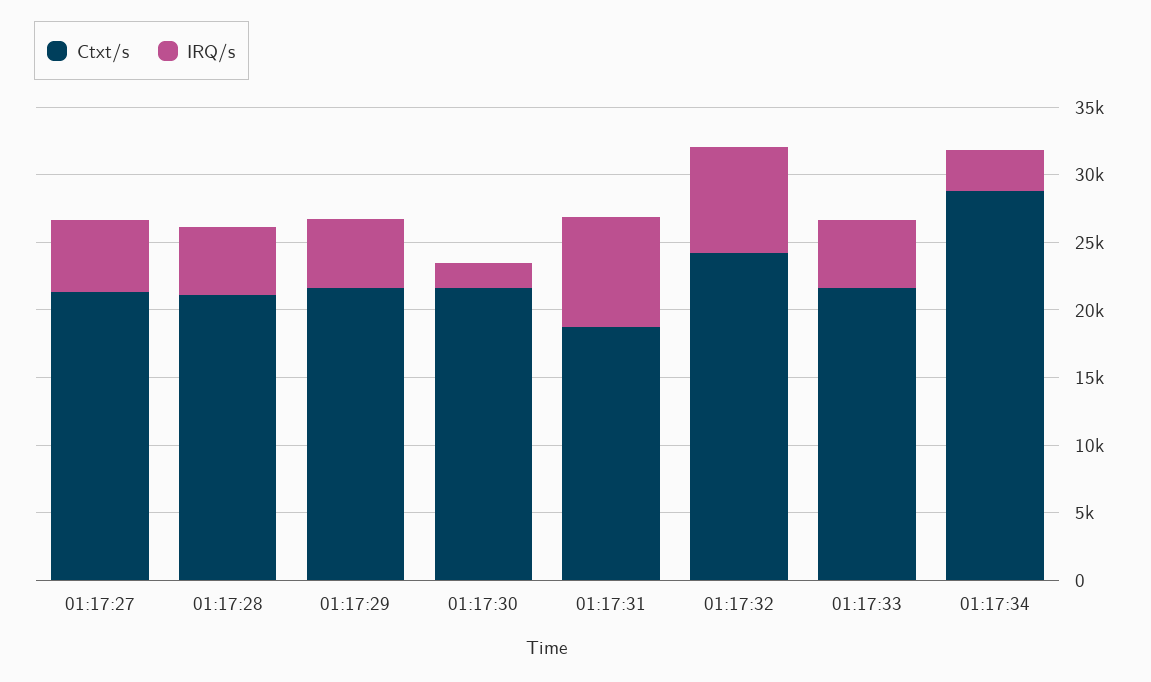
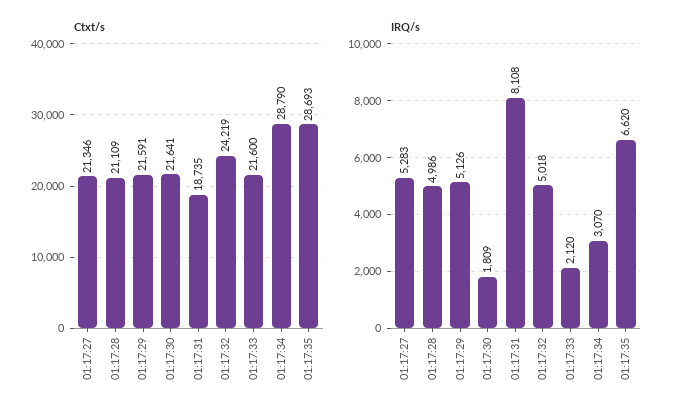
IRQ/s, 01:17:32: 8000 -> 5018
IRQ/s, 01:17:33: 5000 -> 2120
Ctxt/s, 01:17:35: none -> 28693
IRQ/s, 01:17:35: none -> 6620

